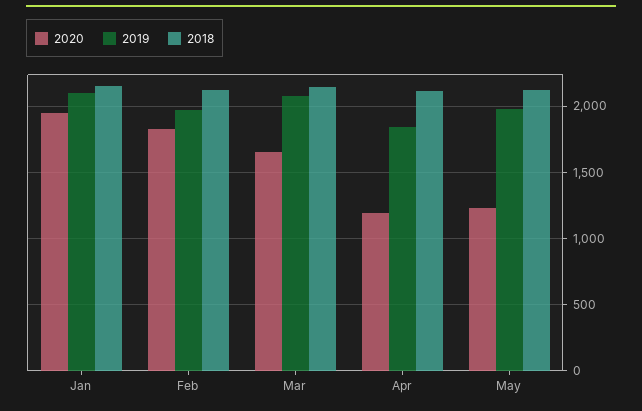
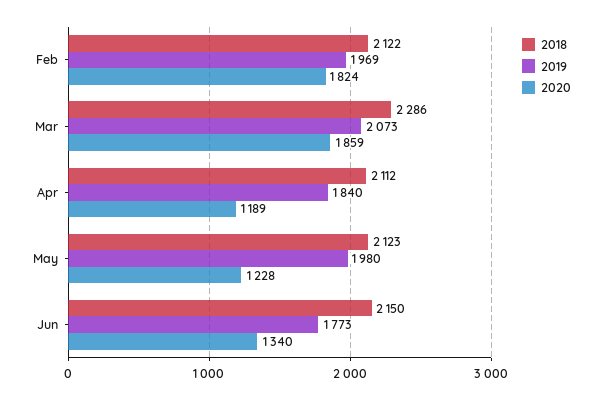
2020, Jan: 1950 -> none
2019, Jan: 2100 -> none
2018, Jan: 2150 -> none
2020, Mar: 1650 -> 1859
2018, Mar: 2150 -> 2286
2018, Jun: none -> 2150
2019, Jun: none -> 1773
2020, Jun: none -> 1340

